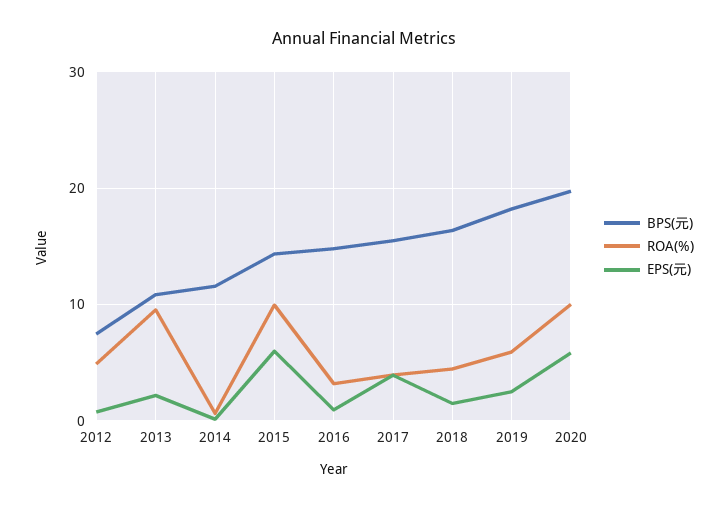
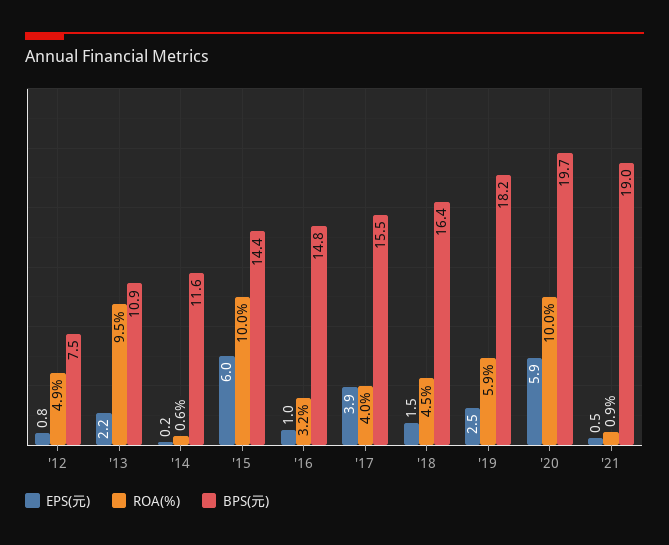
EPS(元), '21: none -> 0.5
ROA(%), '21: none -> 0.9
BPS(元), '21: none -> 19

